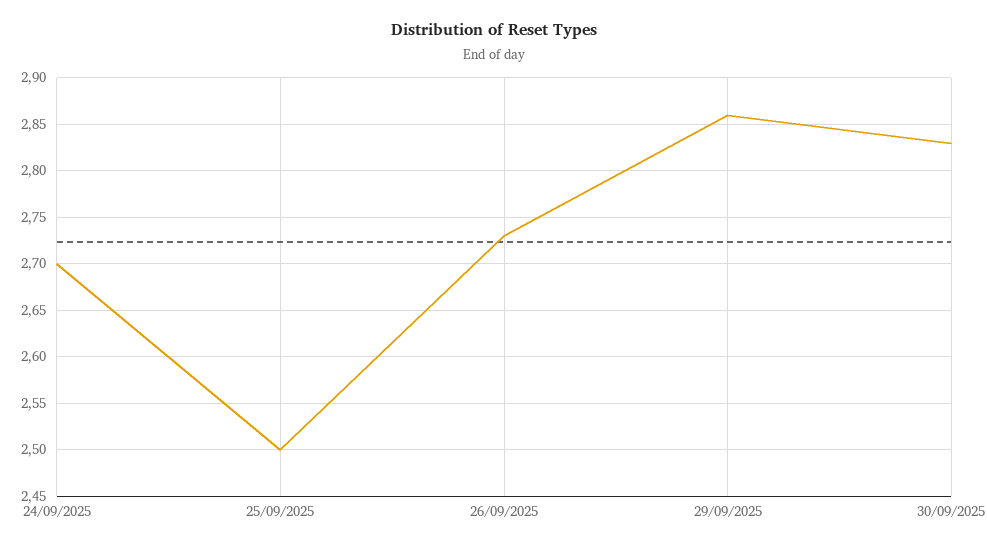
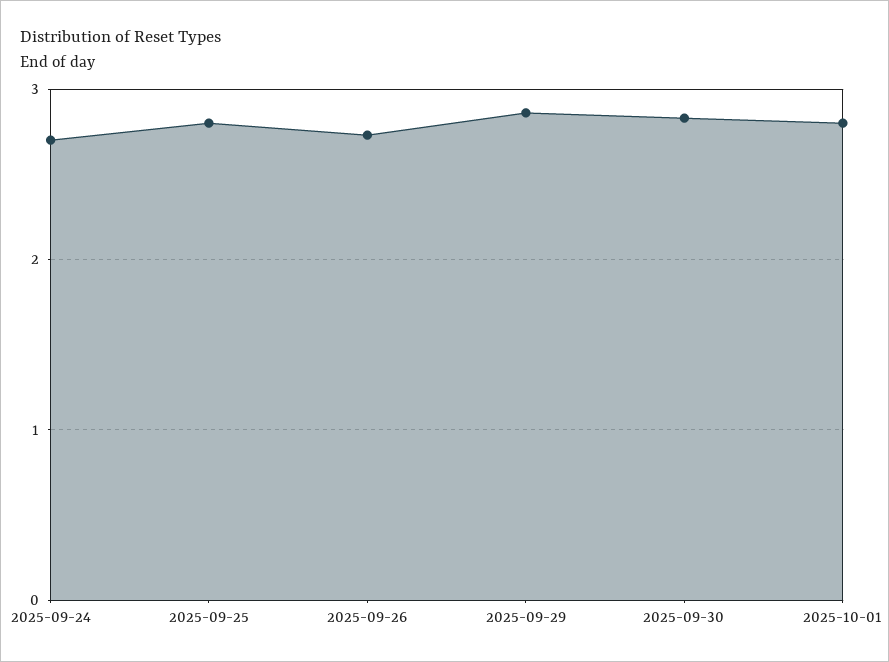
25/09/2025: 2.5 -> 2.8
2025-10-01: none -> 2.8

